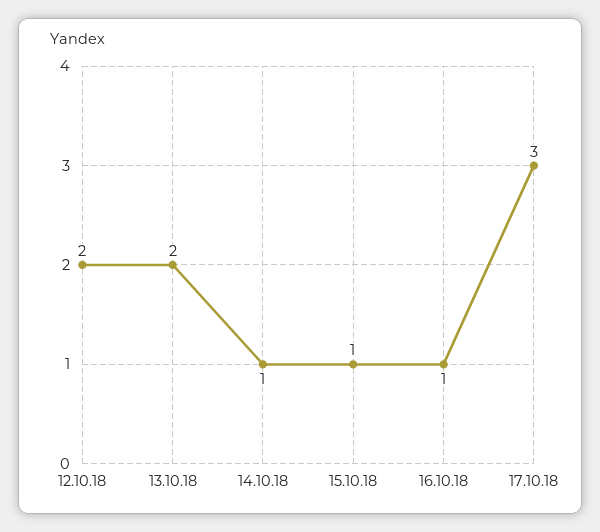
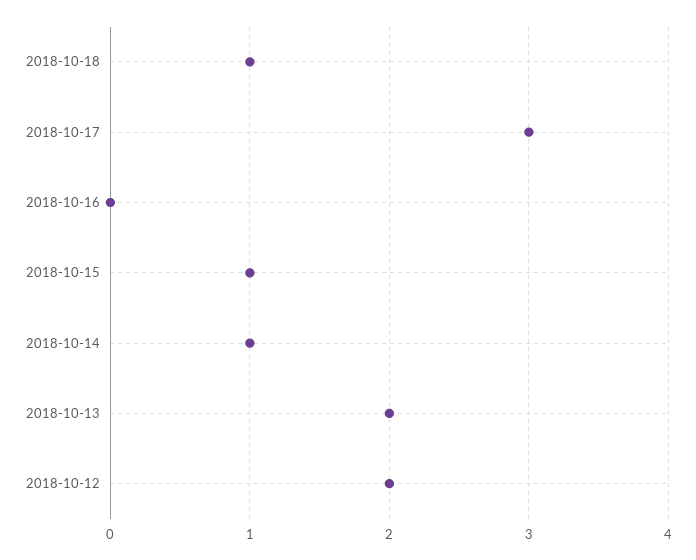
16.10.18: 1 -> 0
2018-10-18: none -> 1

